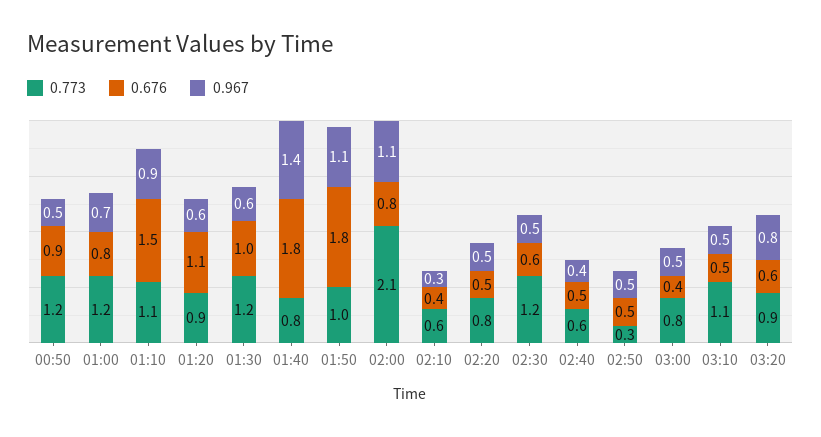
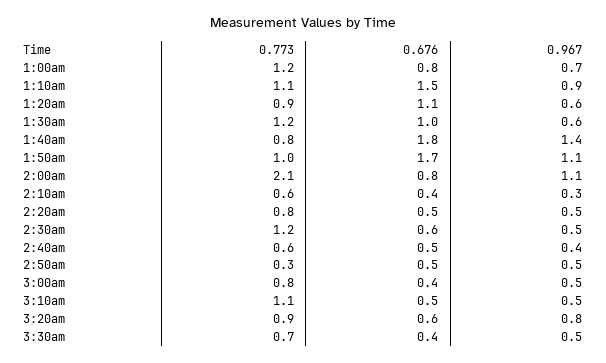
0.773, 00:50: 1.2 -> none
0.676, 00:50: 0.9 -> none
0.967, 00:50: 0.5 -> none
0.676, 01:50: 1.8 -> 1.7
0.773, 3:30am: none -> 0.7
0.676, 3:30am: none -> 0.4
0.967, 3:30am: none -> 0.5

